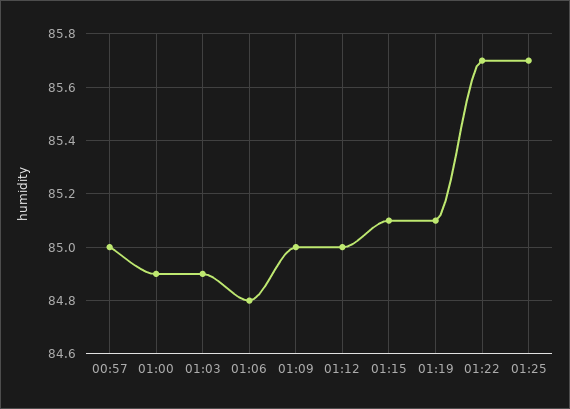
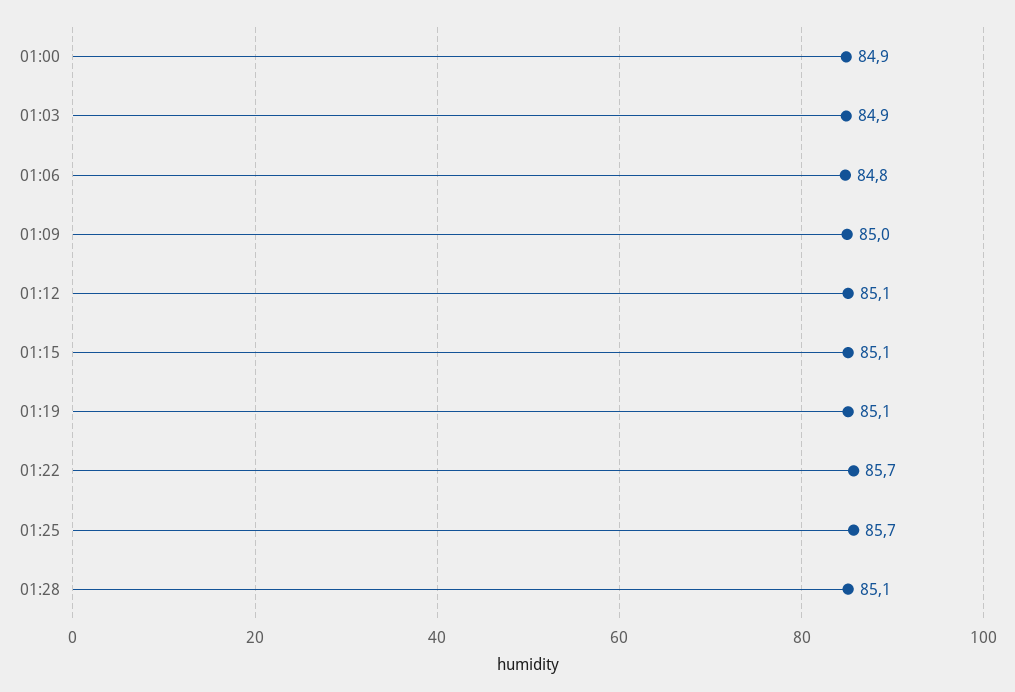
00:57: 85 -> none
01:12: 85 -> 85.1
01:28: none -> 85.1

